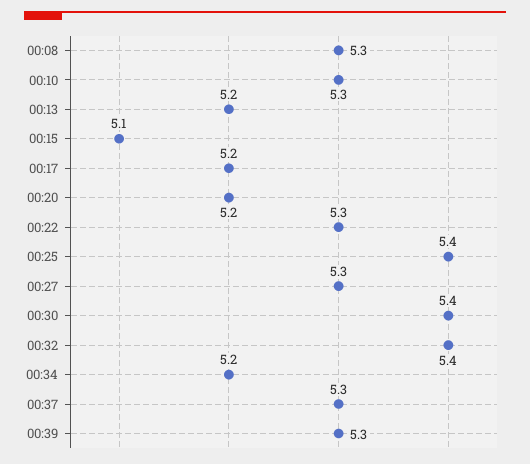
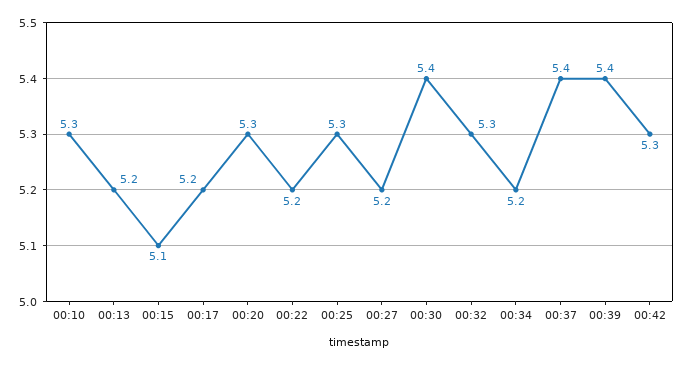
00:08: 5.3 -> none
00:20: 5.2 -> 5.3
00:22: 5.3 -> 5.2
00:25: 5.4 -> 5.3
00:27: 5.3 -> 5.2
00:32: 5.4 -> 5.3
00:37: 5.3 -> 5.4
00:39: 5.3 -> 5.4
00:42: none -> 5.3

